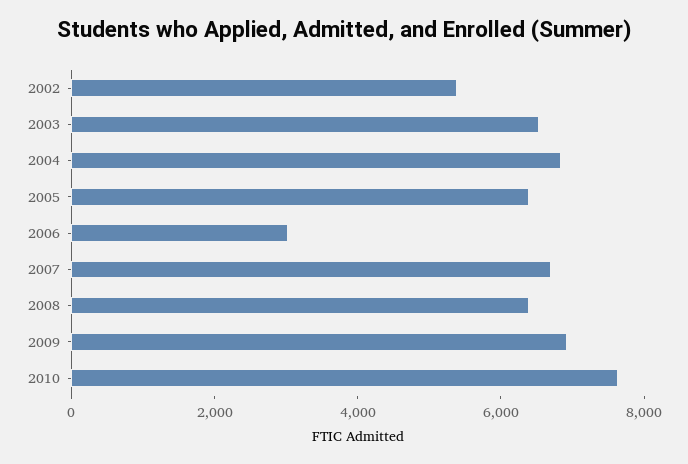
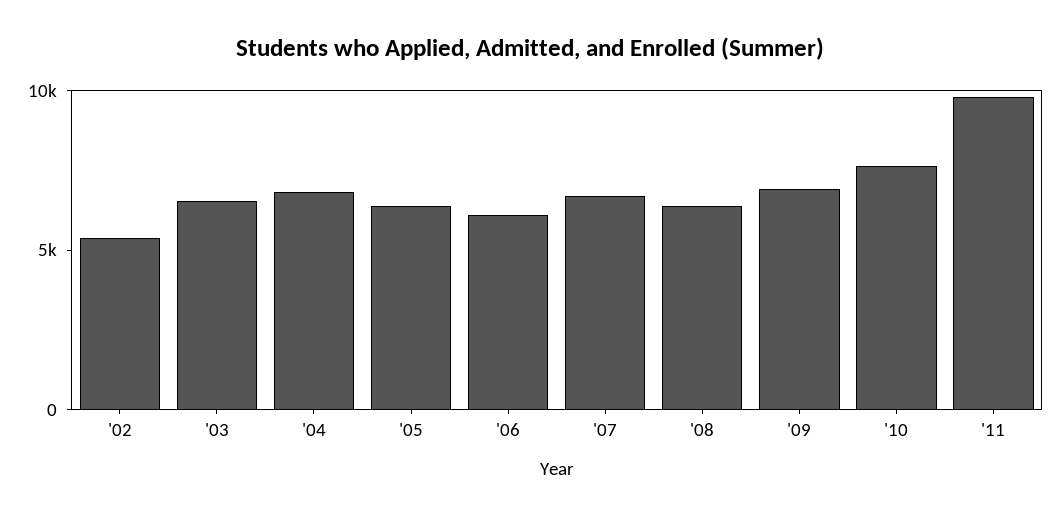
2006: 3000 -> 6000
'11: none -> 10000

